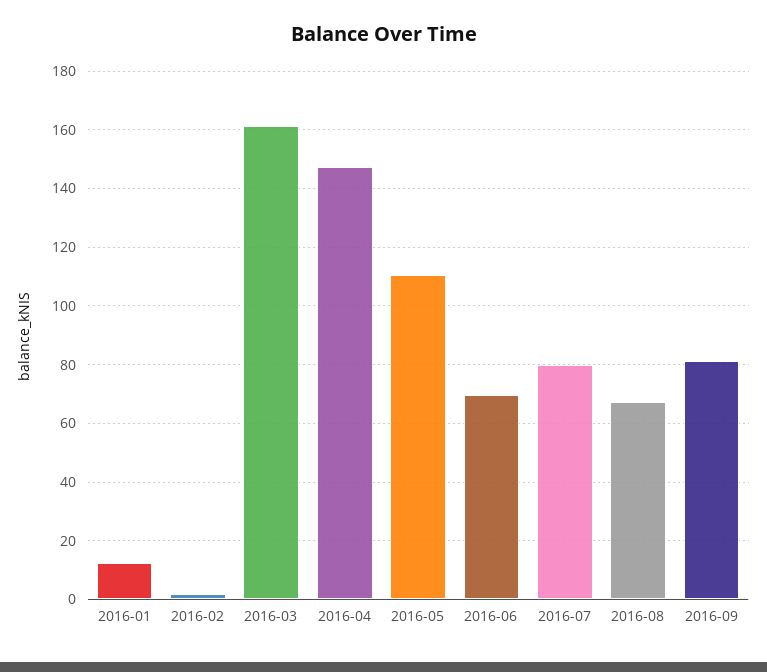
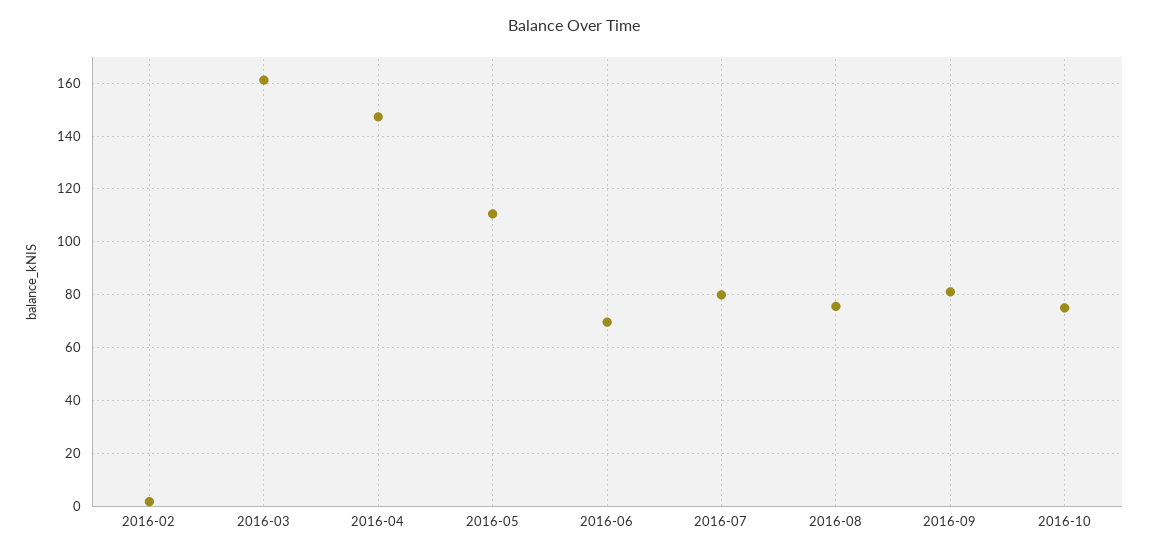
2016-01: 12.5 -> none
2016-08: 67.5 -> 75
2016-10: none -> 75

